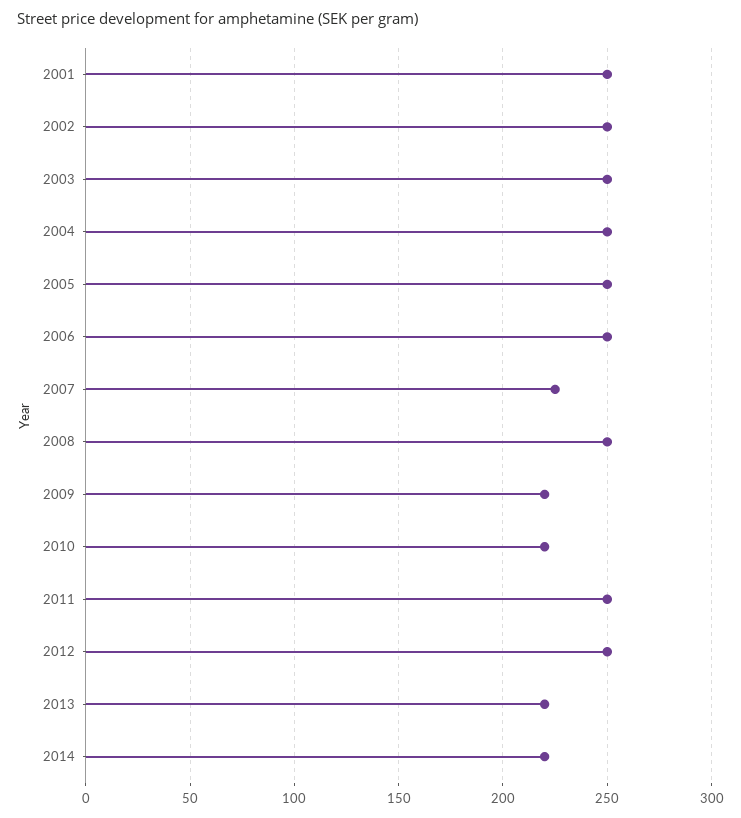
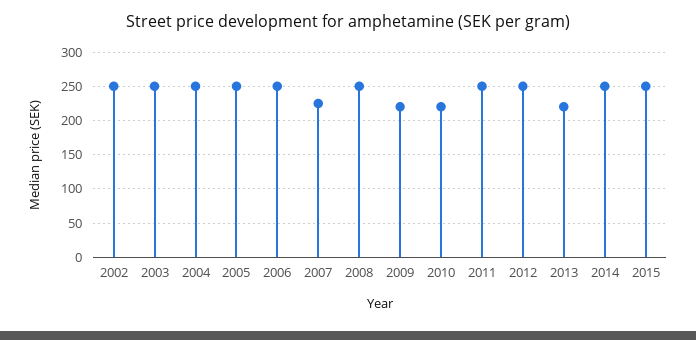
2001: 250 -> none
2014: 220 -> 250
2015: none -> 250

